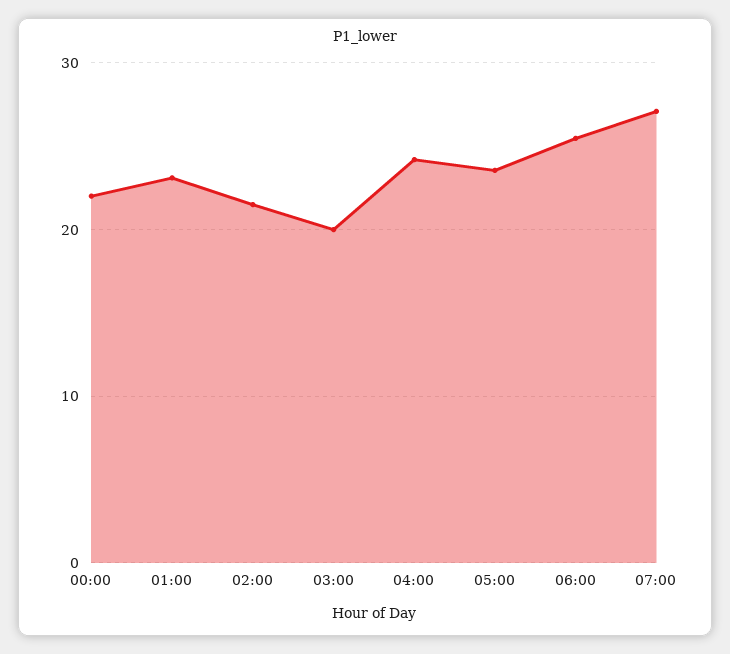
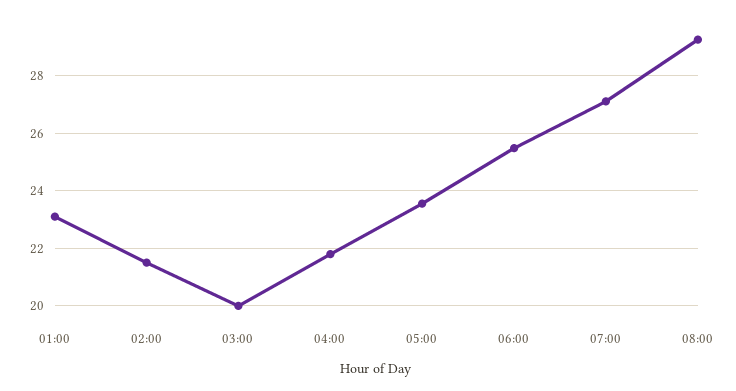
00:00: 22 -> none
04:00: 24 -> 21.75
08:00: none -> 29.25

